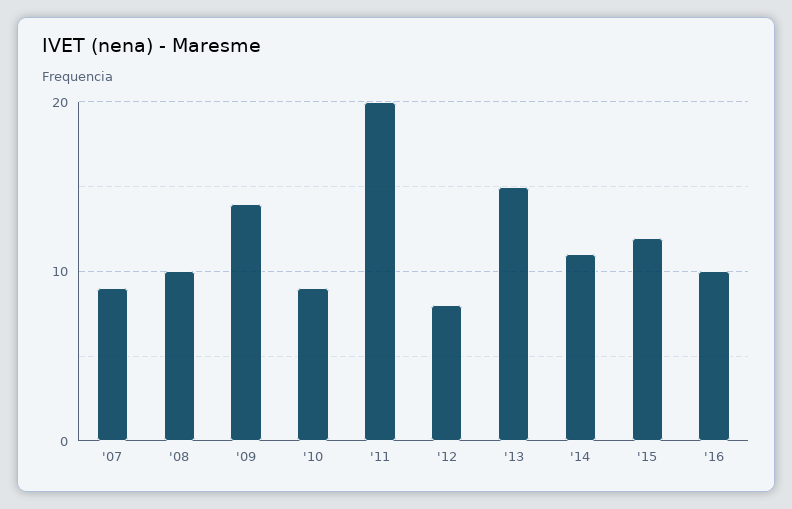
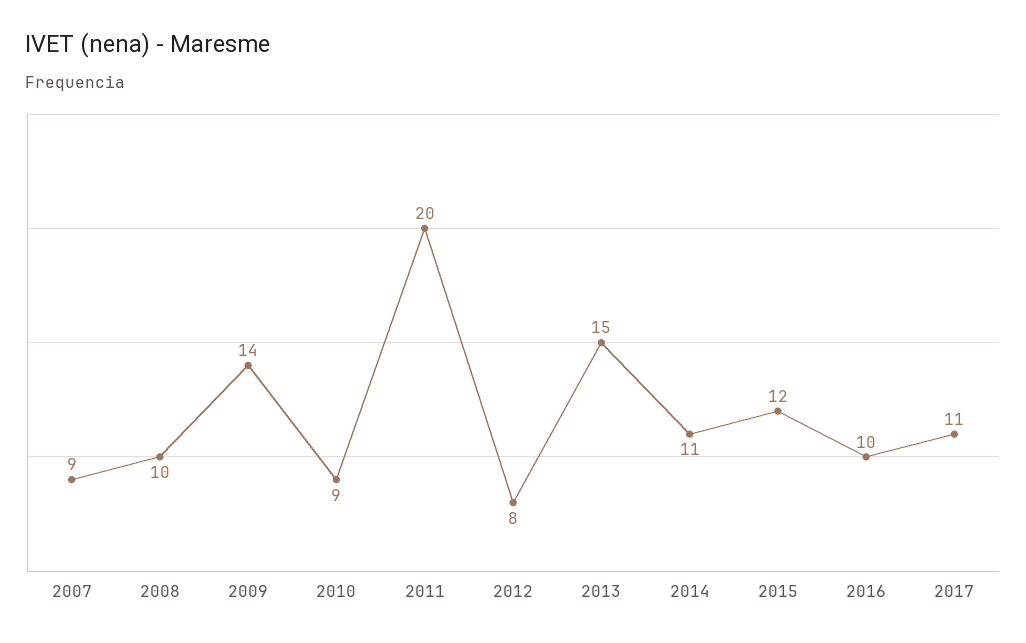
2017: none -> 11

